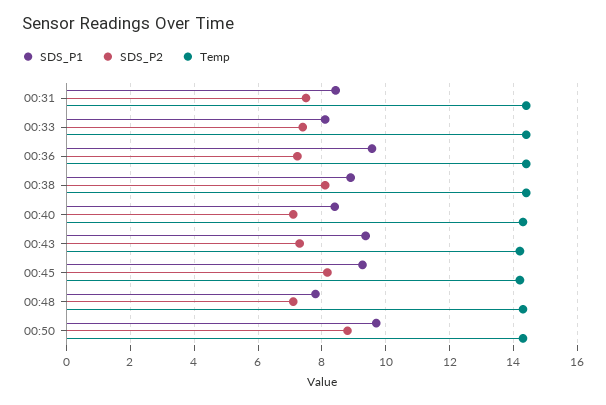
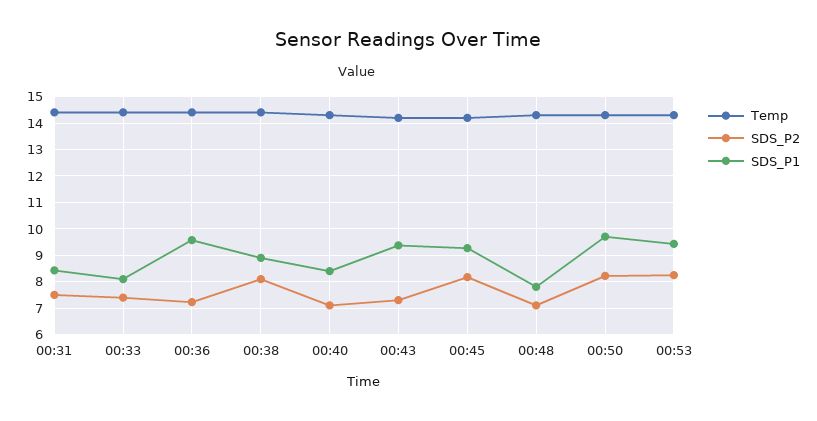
SDS_P2, 00:50: 8.8 -> 8.25
Temp, 00:53: none -> 14.25
SDS_P2, 00:53: none -> 8.25
SDS_P1, 00:53: none -> 9.5

